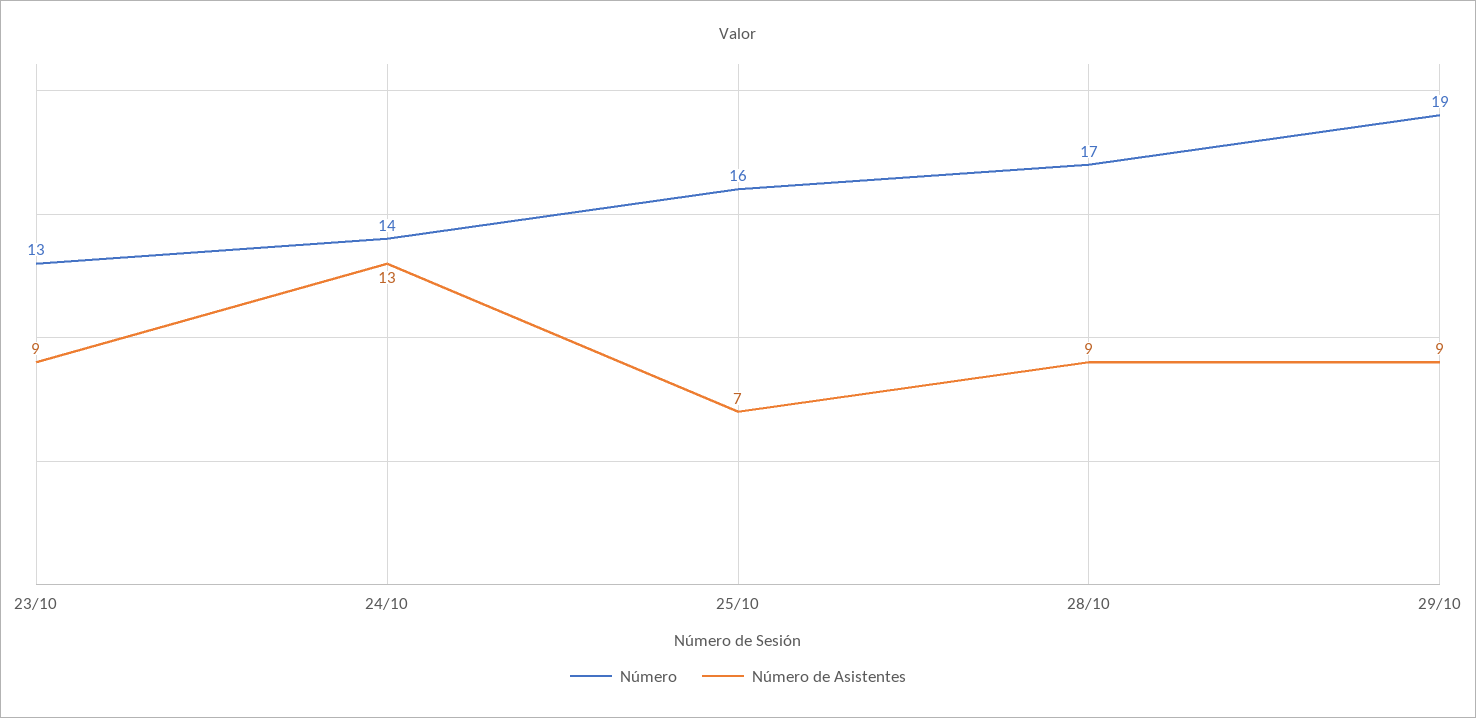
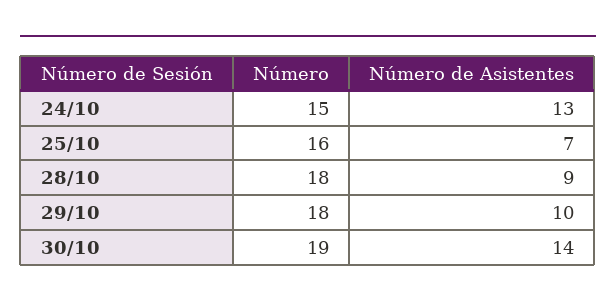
Número, 23/10: 13 -> none
Número de Asistentes, 23/10: 9 -> none
Número, 24/10: 14 -> 15
Número, 28/10: 17 -> 18
Número, 29/10: 19 -> 18
Número de Asistentes, 29/10: 9 -> 10
Número, 30/10: none -> 19
Número de Asistentes, 30/10: none -> 14

